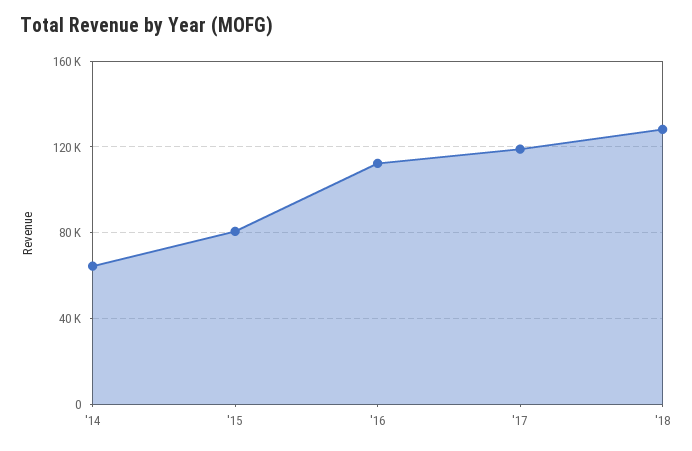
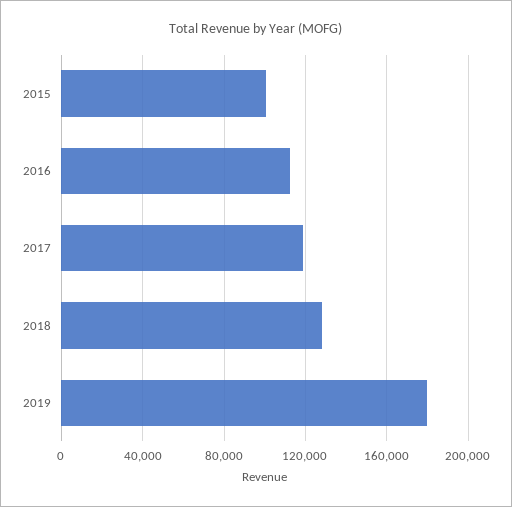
'14: 65000 -> none
'15: 80000 -> 100000
2019: none -> 180000

